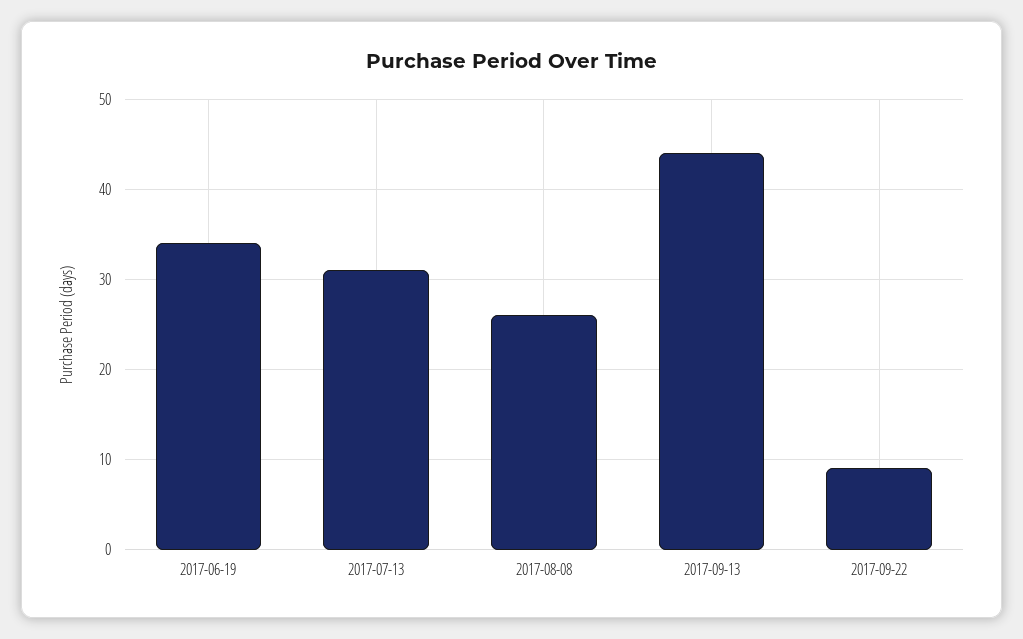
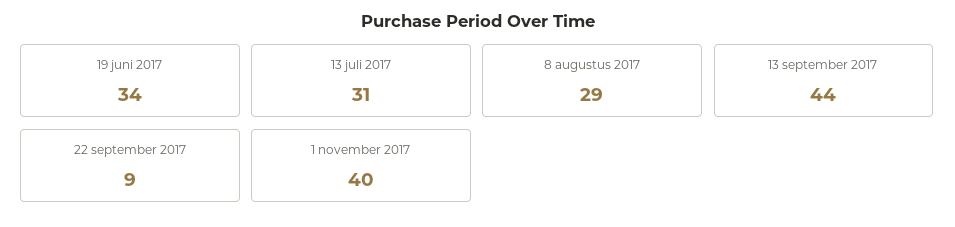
2017-08-08: 26 -> 29
1 november 2017: none -> 40

